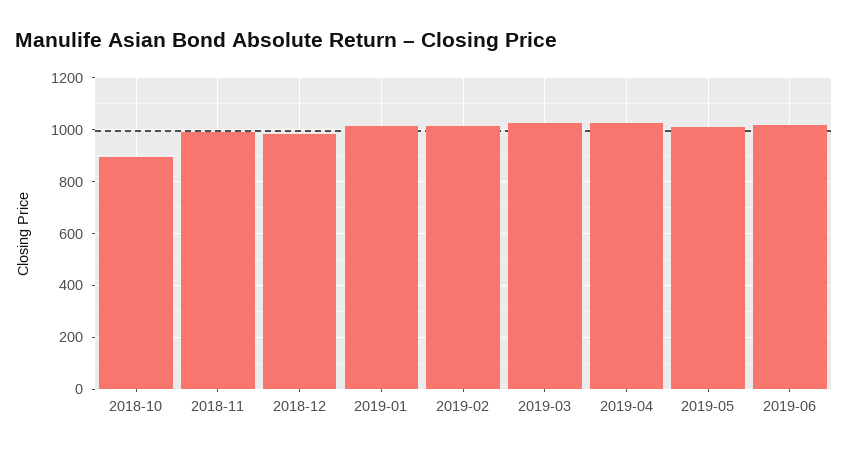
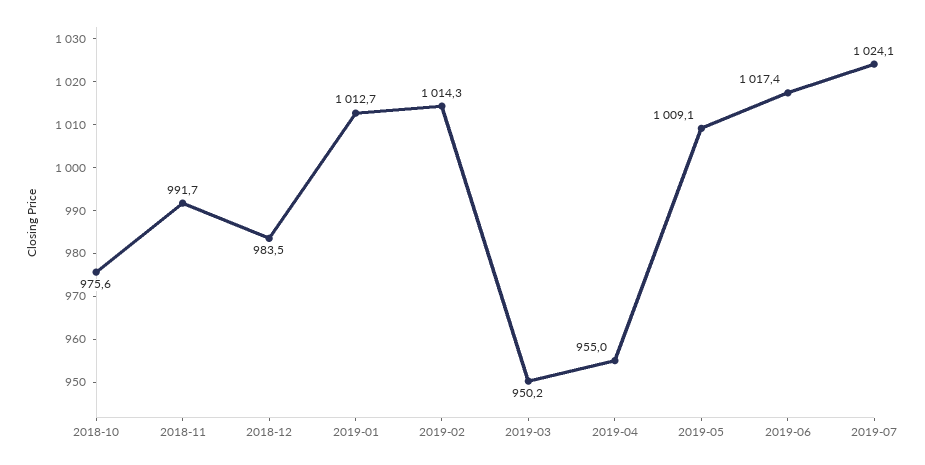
2018-10: 900 -> 975.6
2019-03: 1025 -> 950.2
2019-04: 1025 -> 955
2019-07: none -> 1024.1

